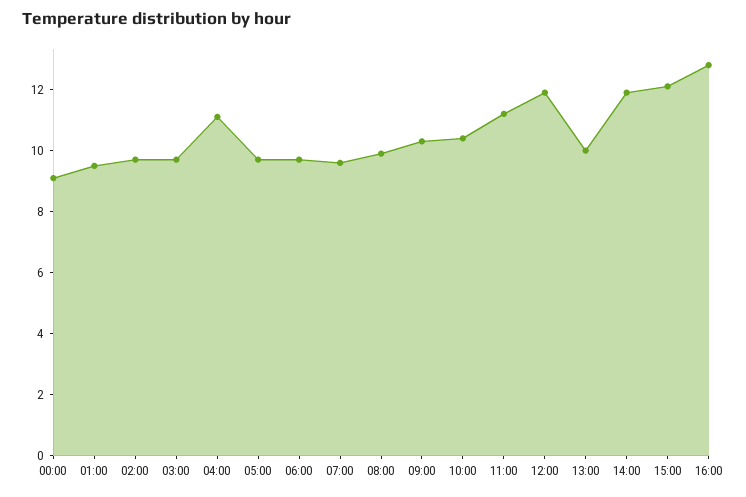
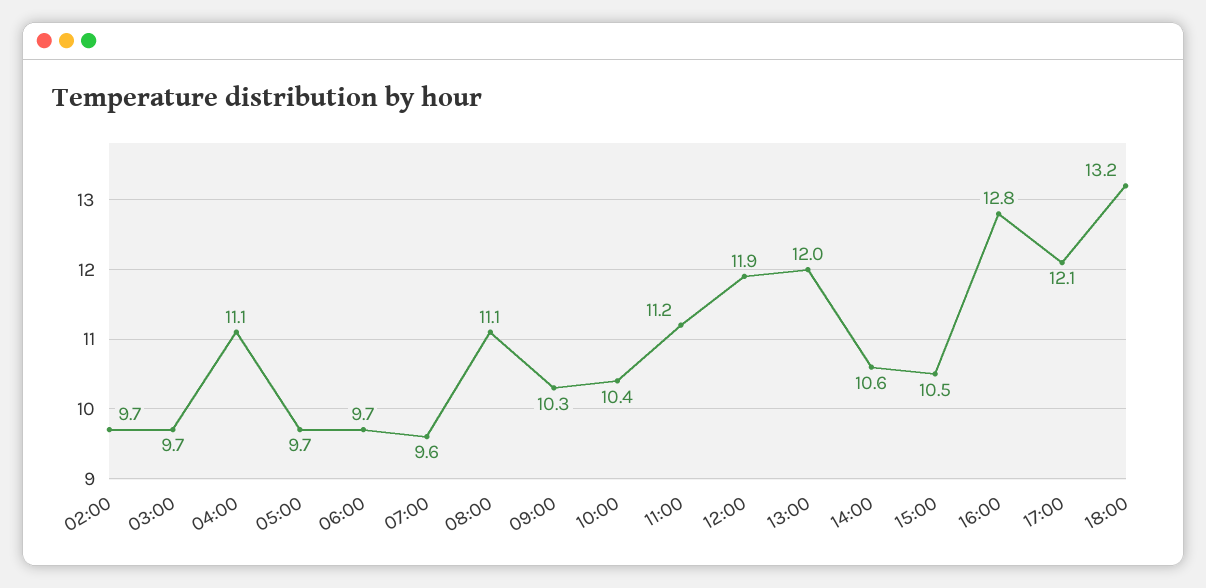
00:00: 9 -> none
01:00: 9.5 -> none
08:00: 10 -> 11.1
13:00: 10 -> 12
14:00: 12 -> 10.6
15:00: 12 -> 10.5
17:00: none -> 12.1
18:00: none -> 13.2

